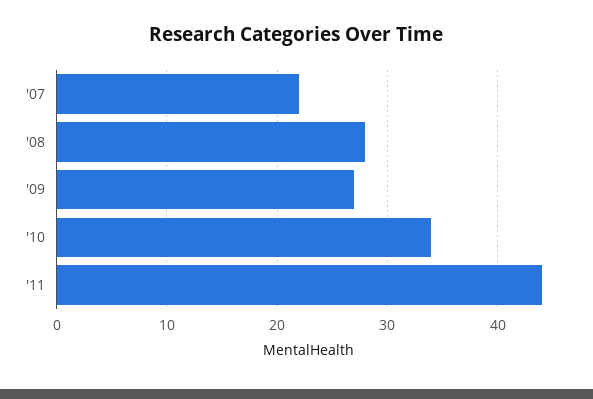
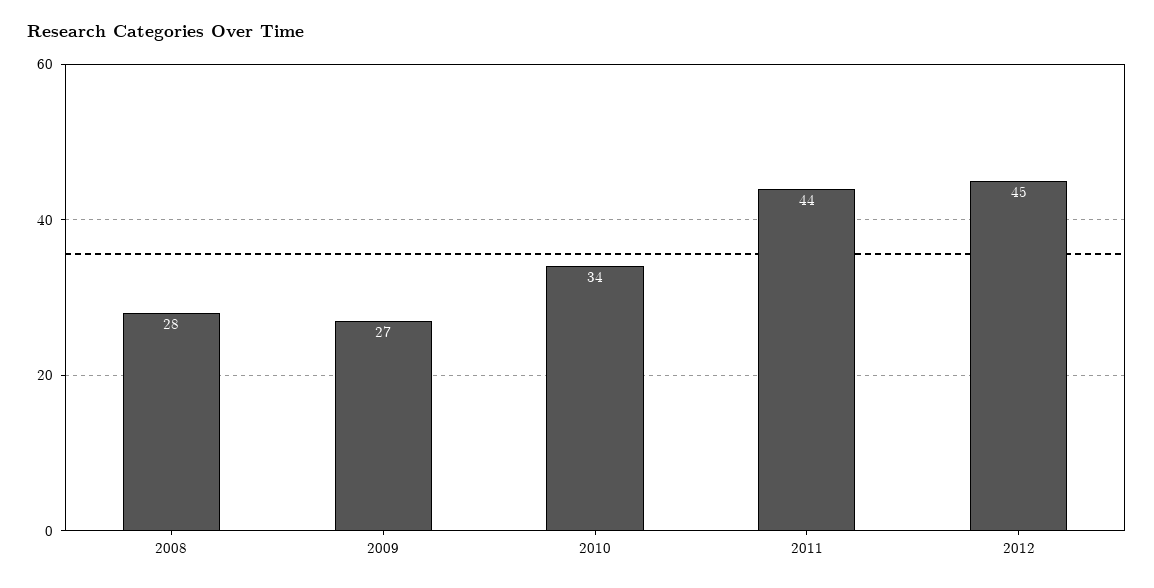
'07: 22 -> none
2012: none -> 45

